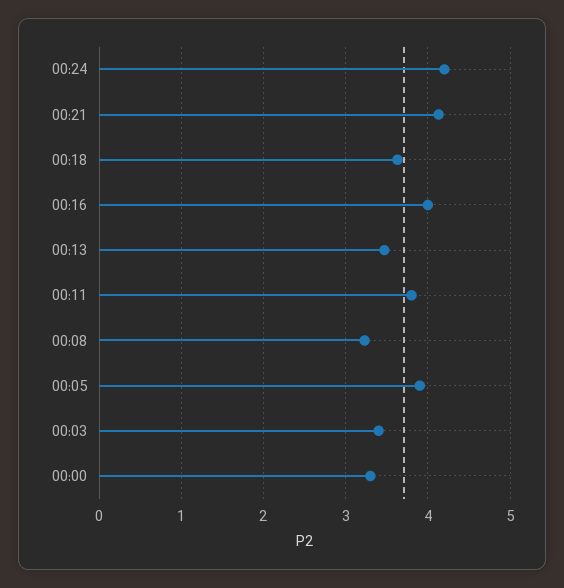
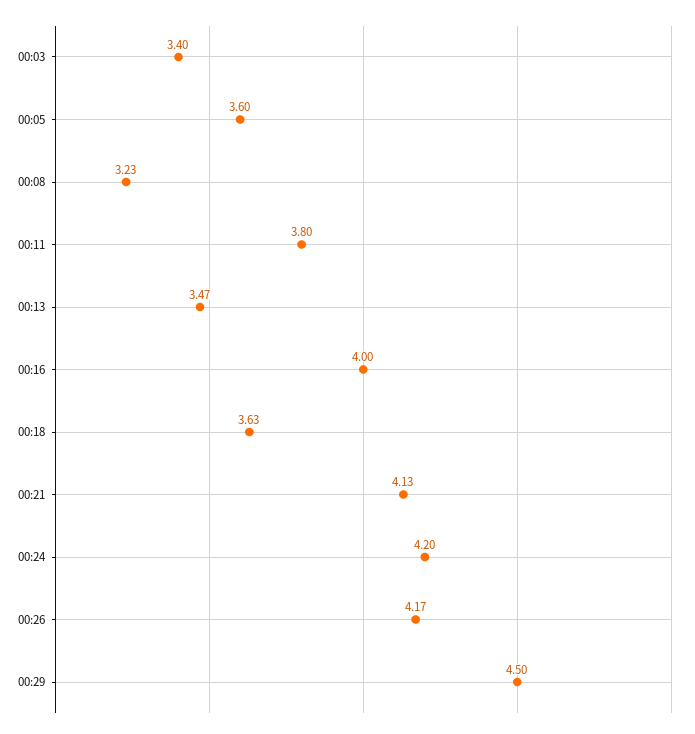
00:05: 3.9 -> 3.6
00:00: 3.3 -> none
00:26: none -> 4.17
00:29: none -> 4.5

